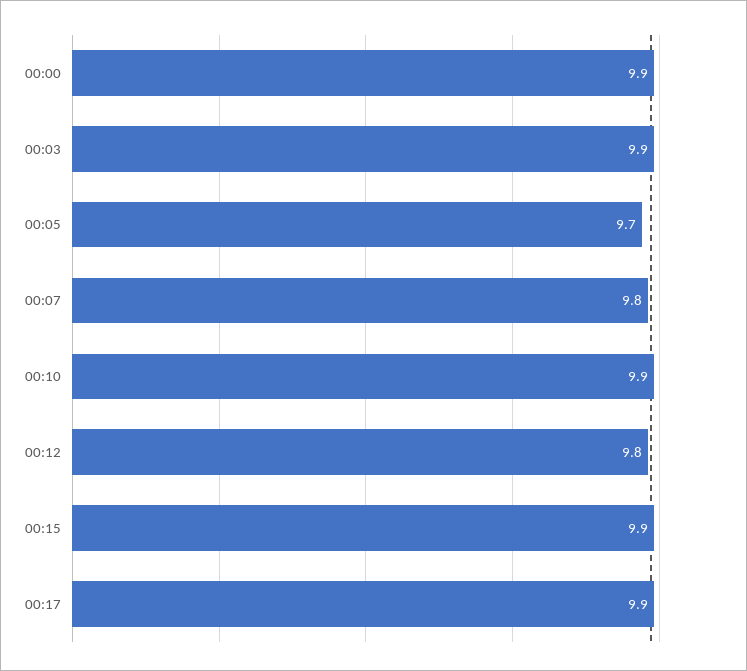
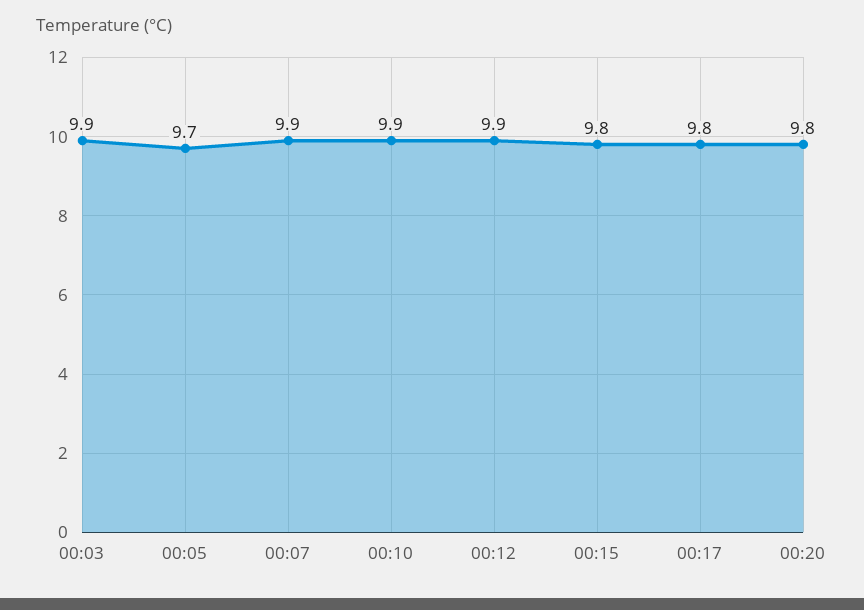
00:00: 9.9 -> none
00:07: 9.8 -> 9.9
00:12: 9.8 -> 9.9
00:15: 9.9 -> 9.8
00:17: 9.9 -> 9.8
00:20: none -> 9.8

